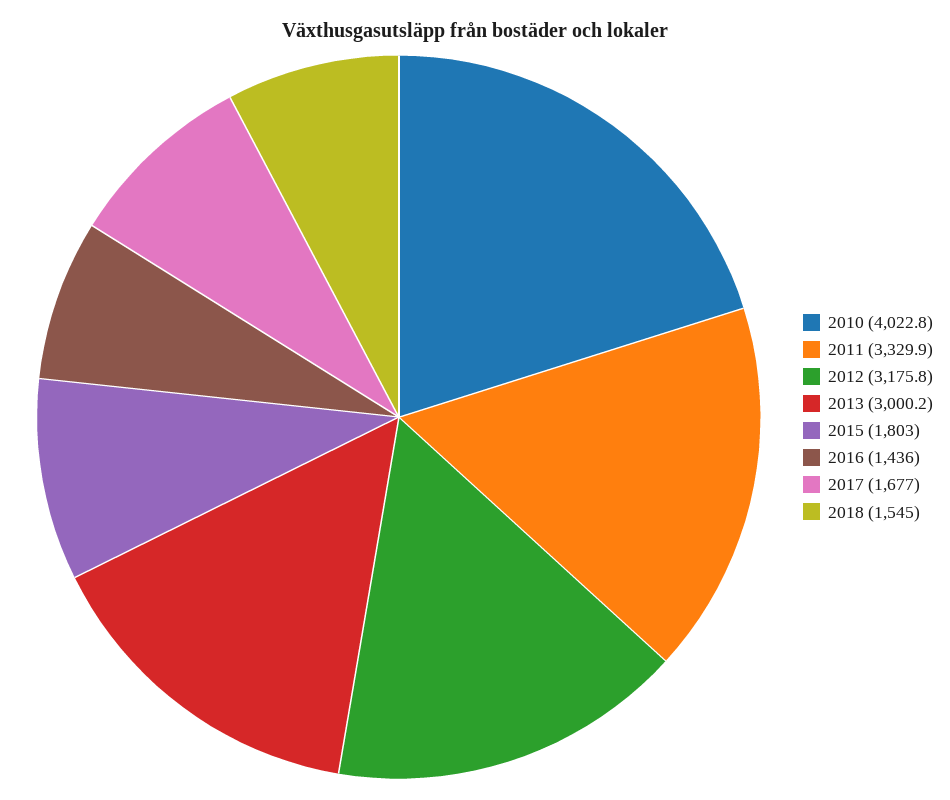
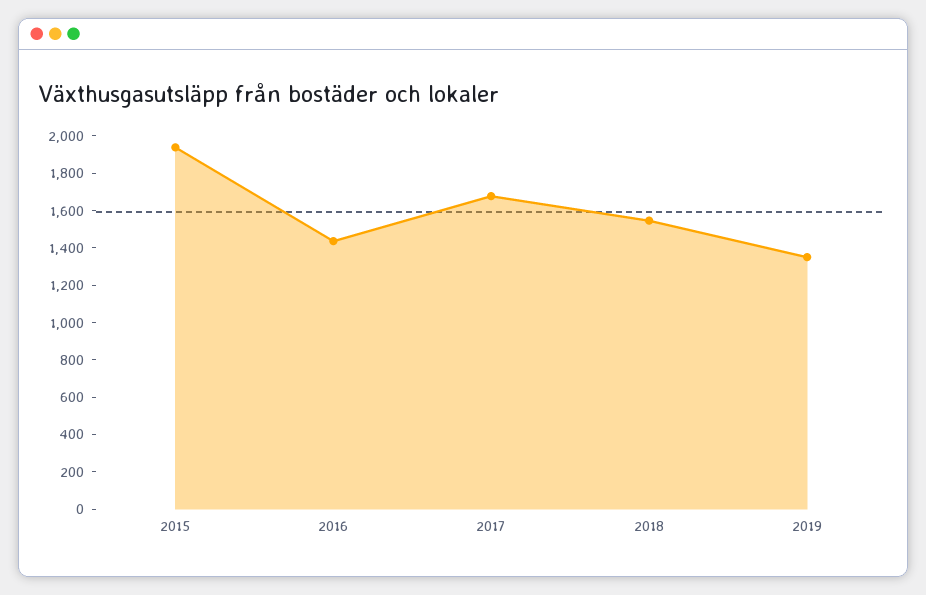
2010: 4022.8 -> none
2011: 3329.9 -> none
2012: 3175.8 -> none
2013: 3000.2 -> none
2015: 1803 -> 1950
2019: none -> 1350

